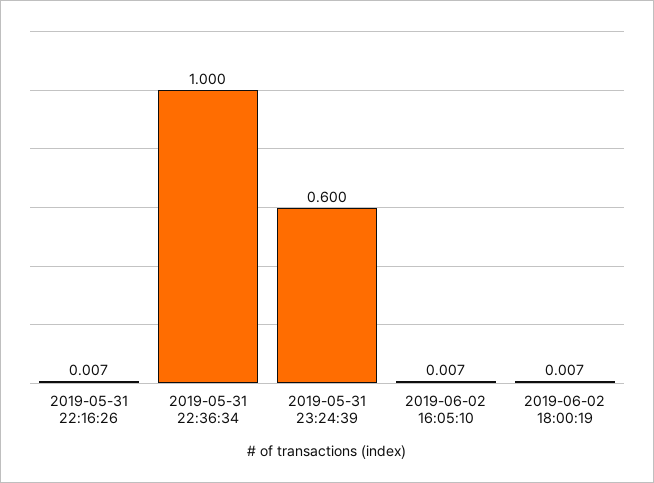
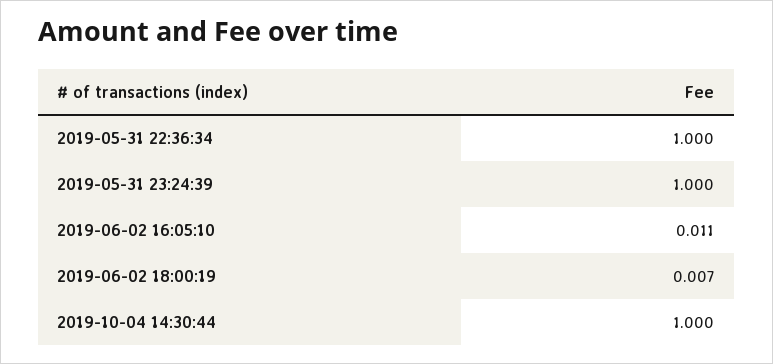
2019-05-31 22:16:26: 0.007 -> none
2019-05-31 23:24:39: 0.6 -> 1
2019-06-02 16:05:10: 0.007 -> 0.011
2019-10-04 14:30:44: none -> 1

